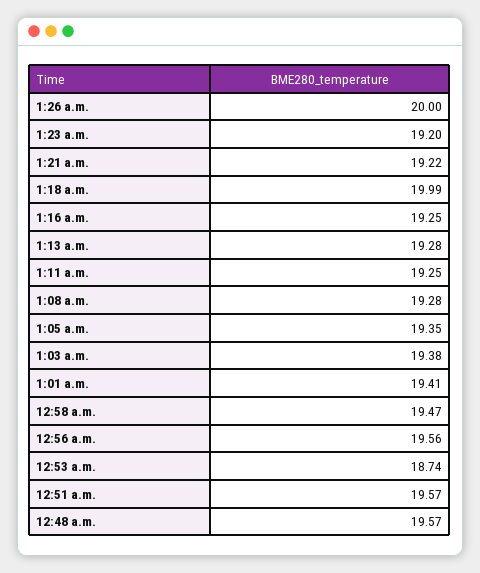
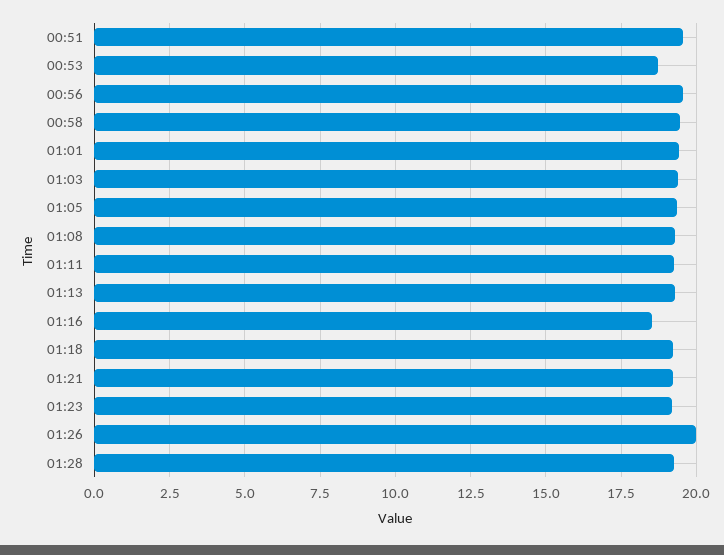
1:18 a.m.: 19.99 -> 19.25
1:16 a.m.: 19.25 -> 18.5
12:48 a.m.: 19.57 -> none
01:28: none -> 19.25

